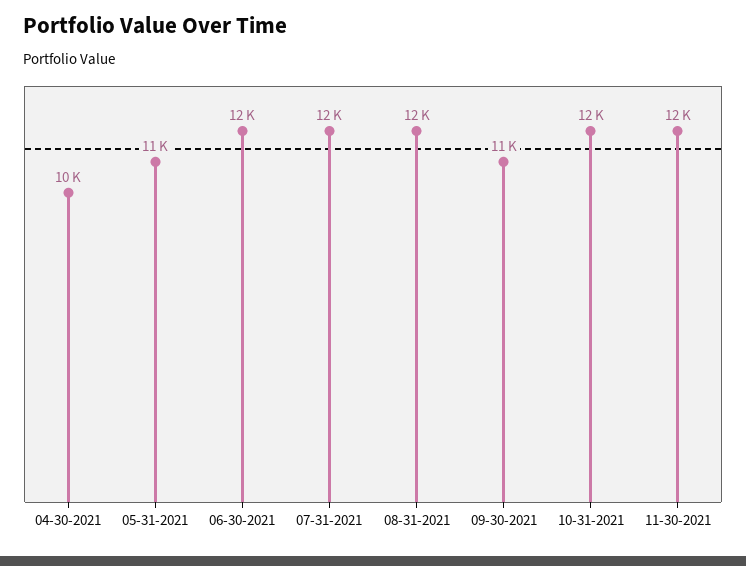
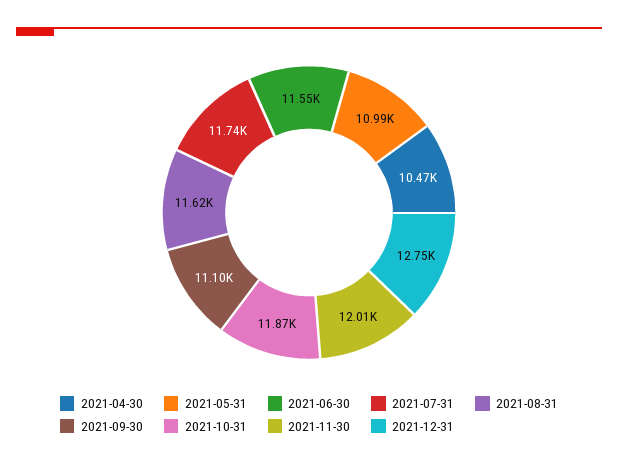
2021-12-31: none -> 12750

